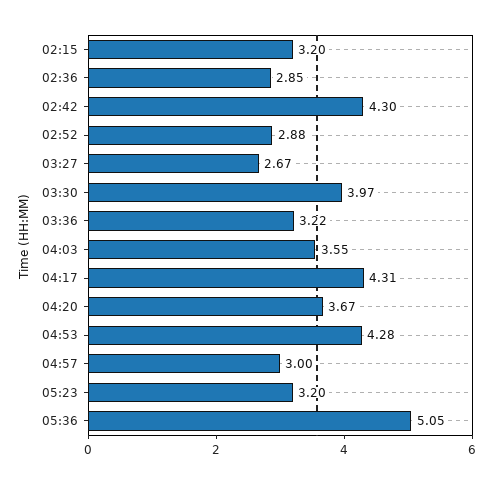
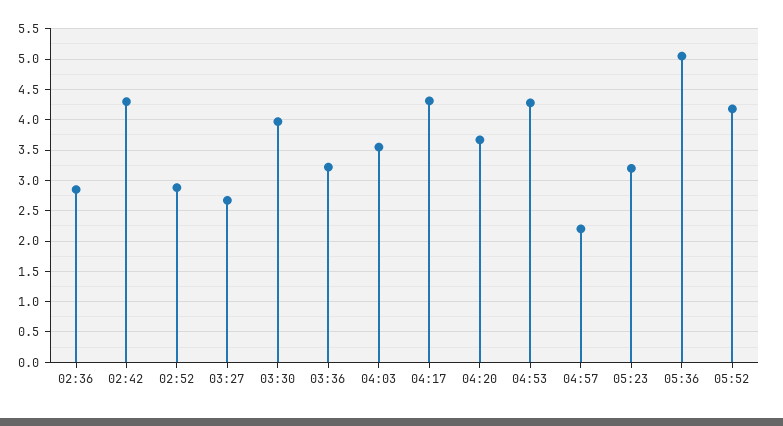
02:15: 3.2 -> none
04:57: 3 -> 2.2
05:52: none -> 4.2

